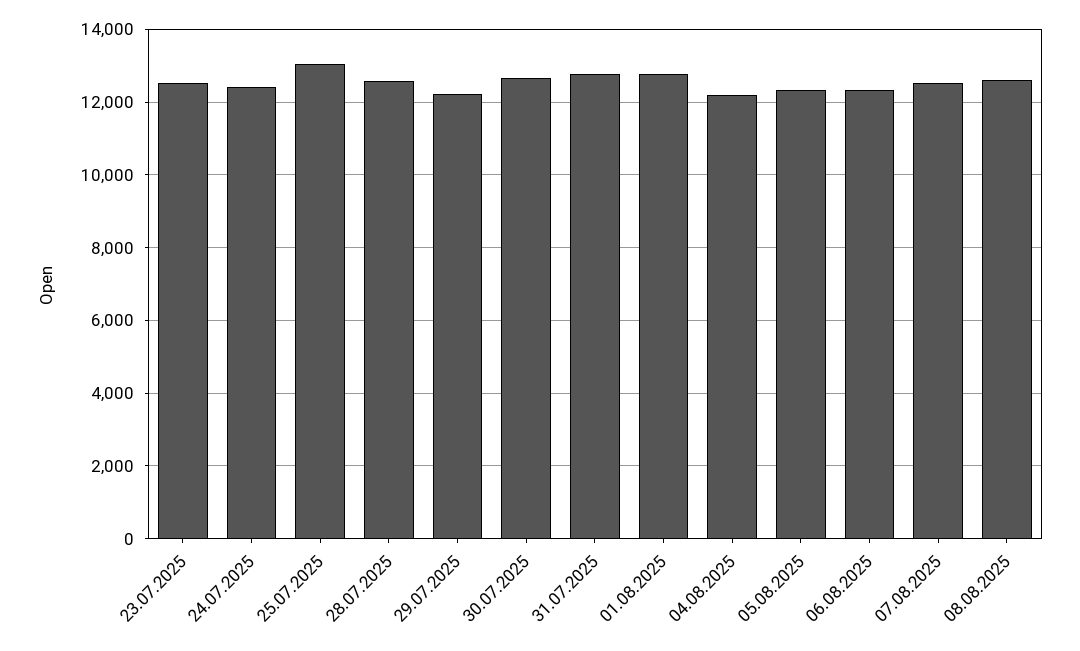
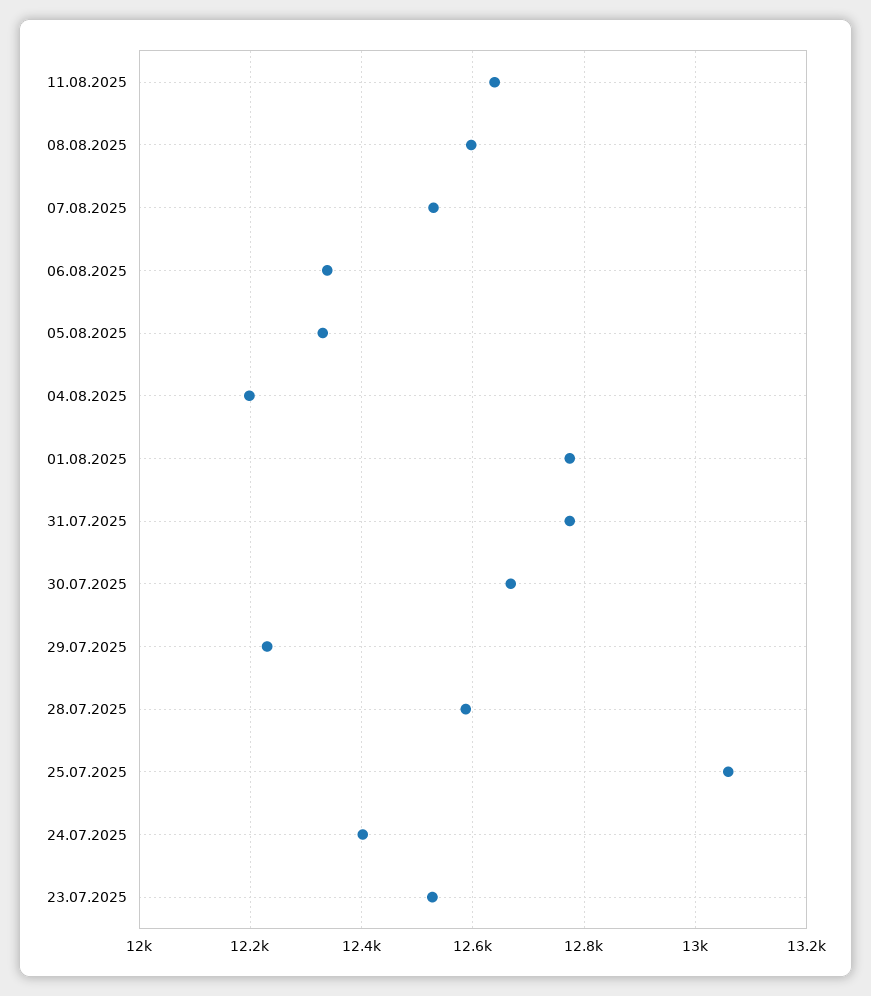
11.08.2025: none -> 12640

